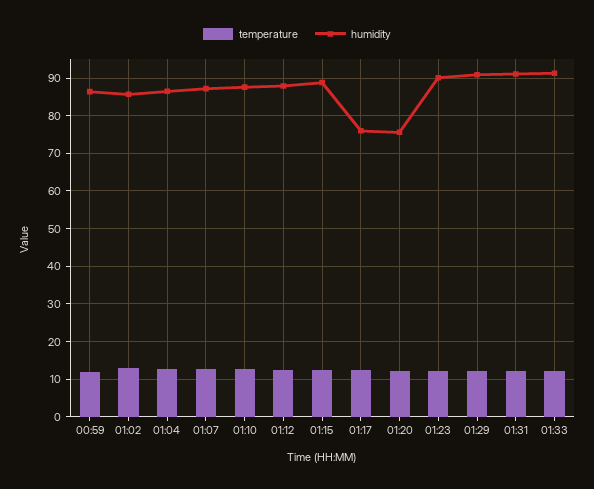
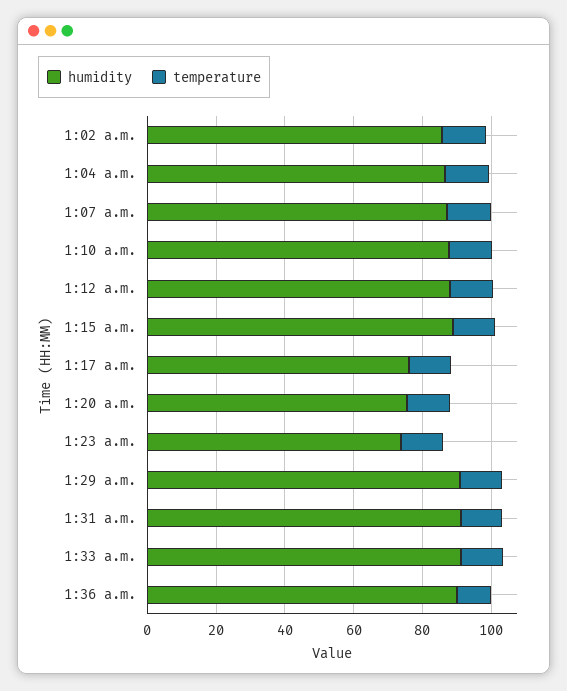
temperature, 00:59: 12 -> none
humidity, 00:59: 86 -> none
humidity, 01:23: 90 -> 75
humidity, 1:36 a.m.: none -> 90
temperature, 1:36 a.m.: none -> 10

